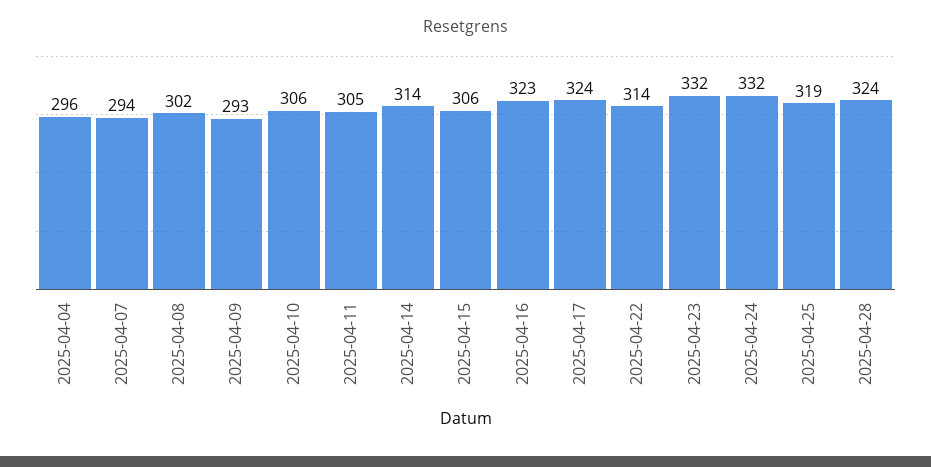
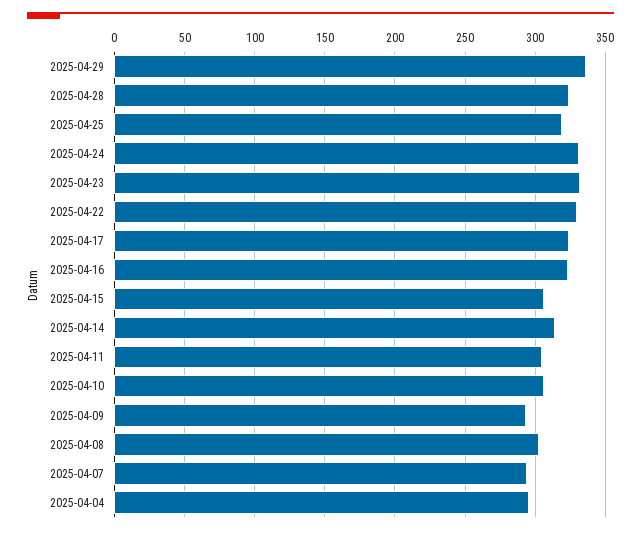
2025-04-22: 314 -> 330
2025-04-29: none -> 335

